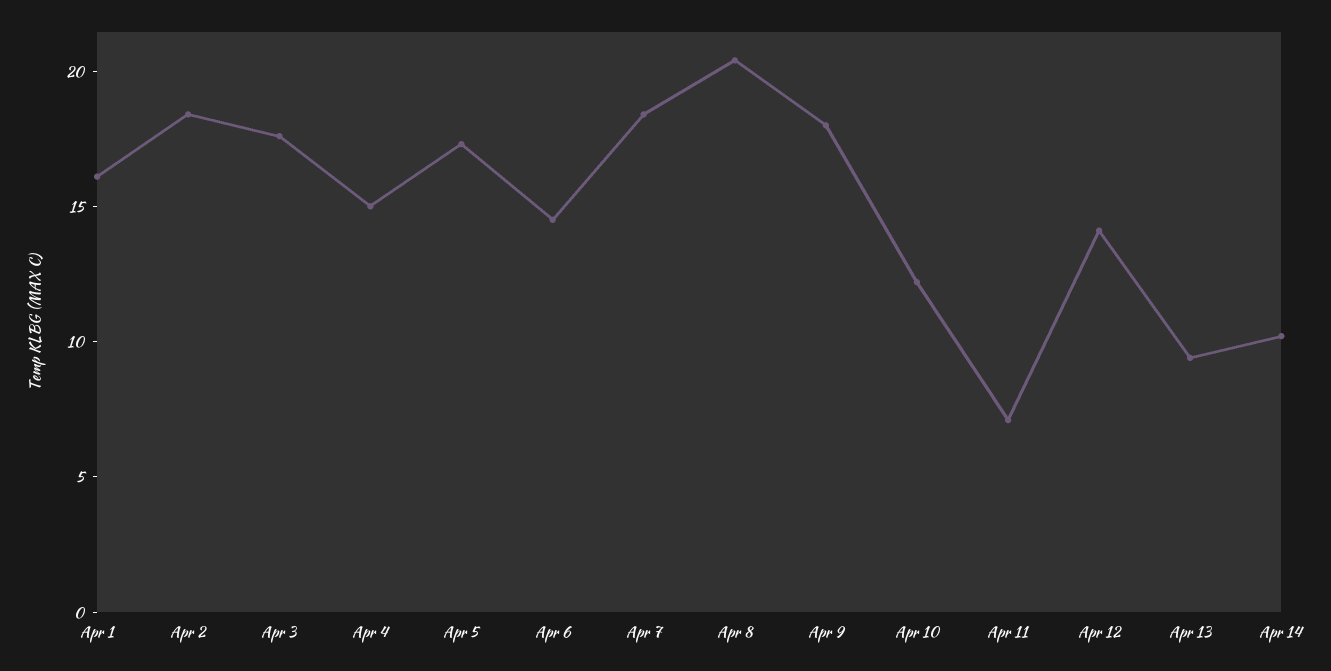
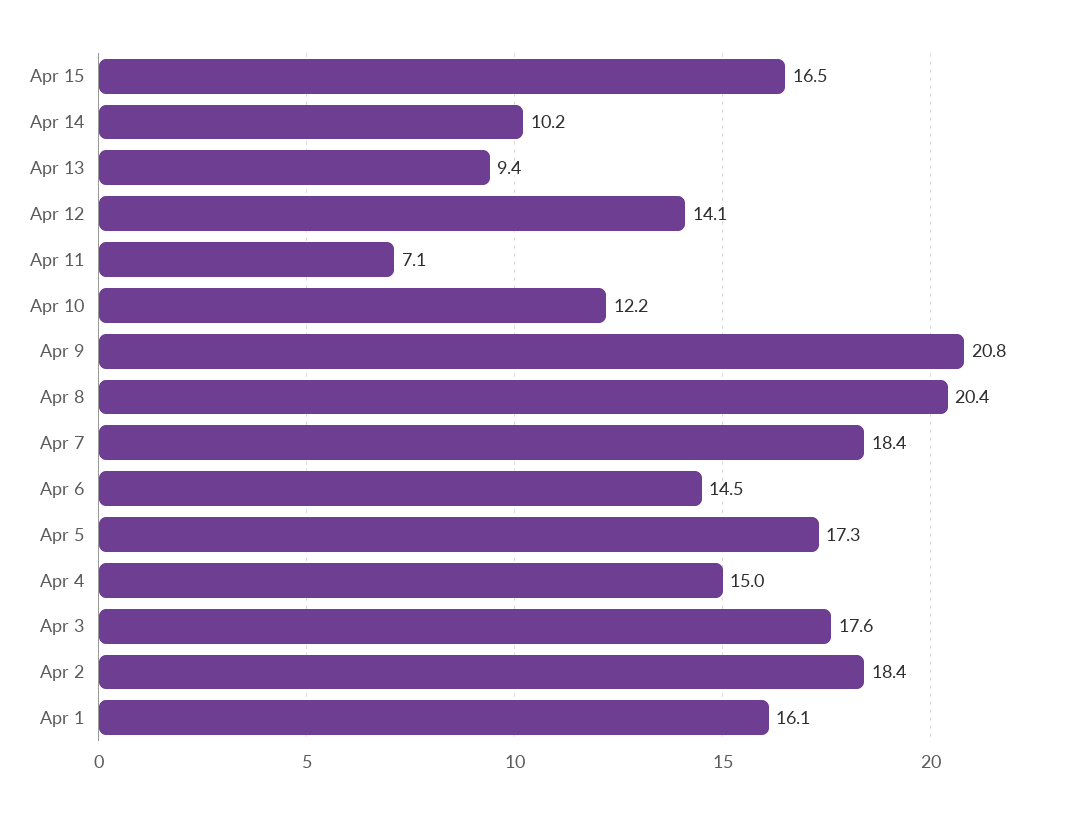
Apr 9: 18 -> 20.8
Apr 15: none -> 16.5

